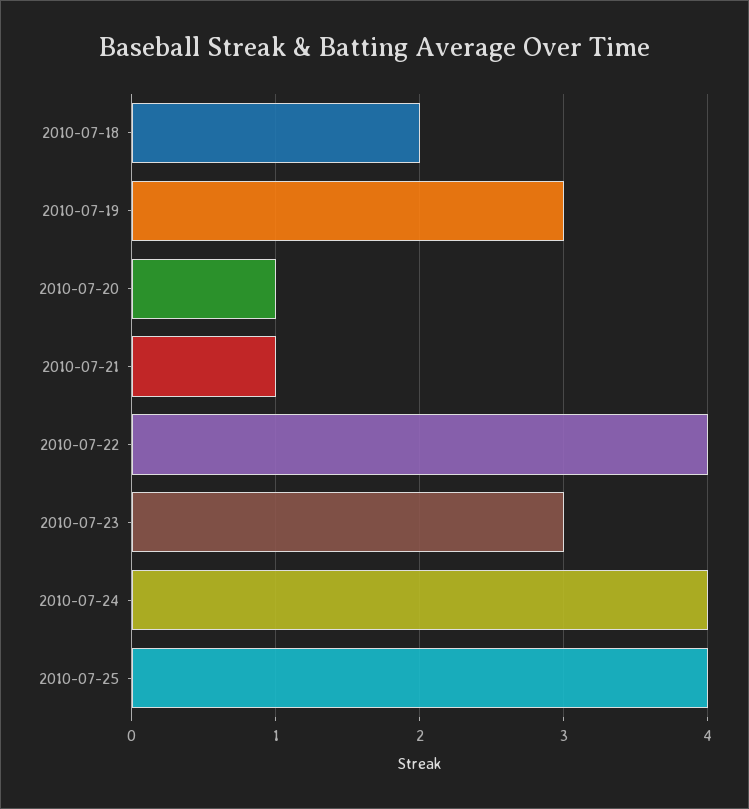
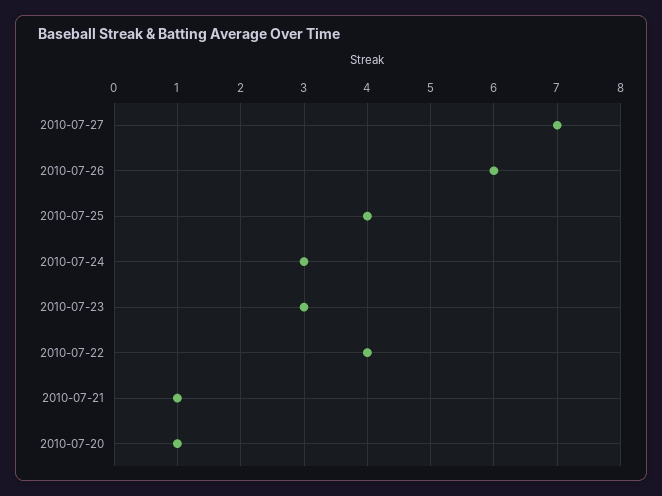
2010-07-18: 2 -> none
2010-07-19: 3 -> none
2010-07-24: 4 -> 3
2010-07-27: none -> 7
2010-07-26: none -> 6

